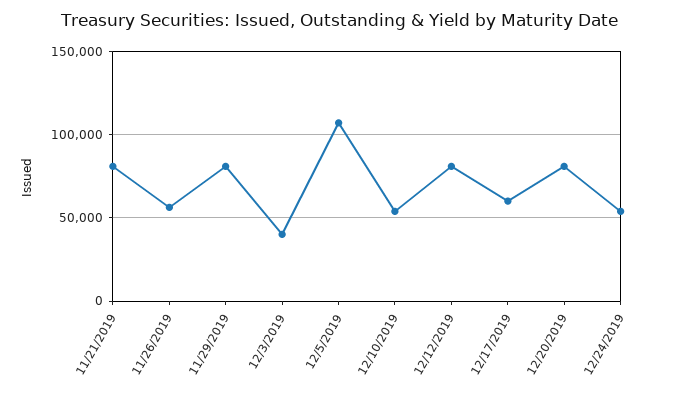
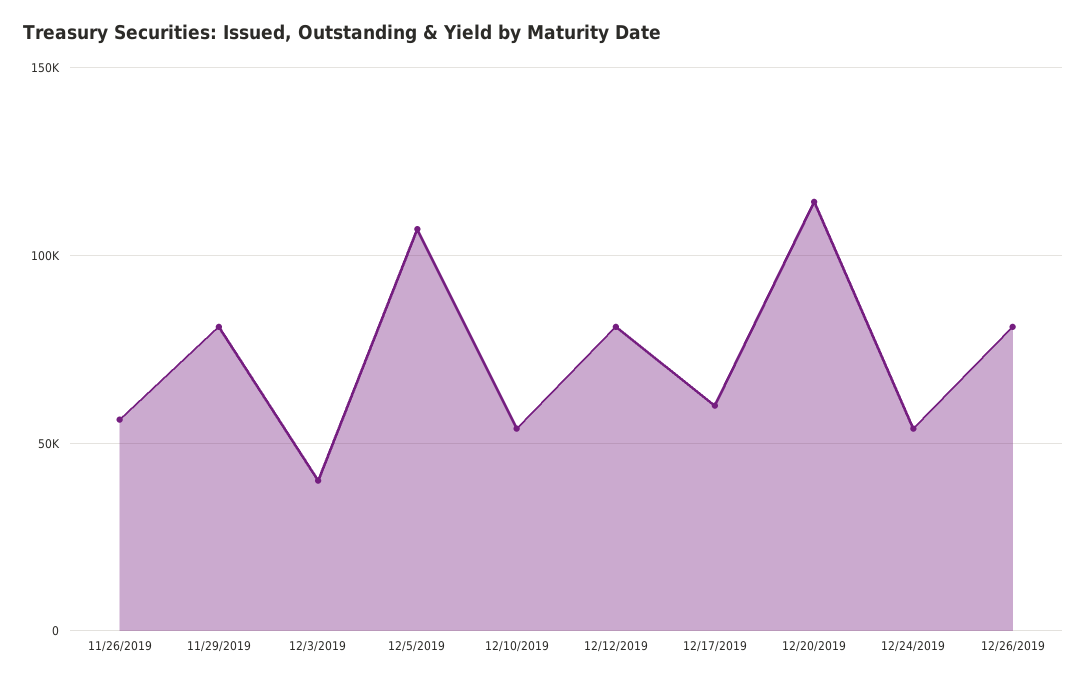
11/21/2019: 80000 -> none
12/20/2019: 80000 -> 115000
12/26/2019: none -> 80000

